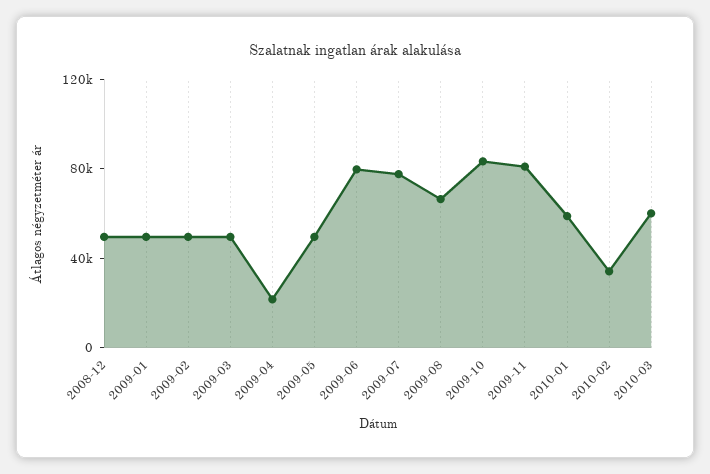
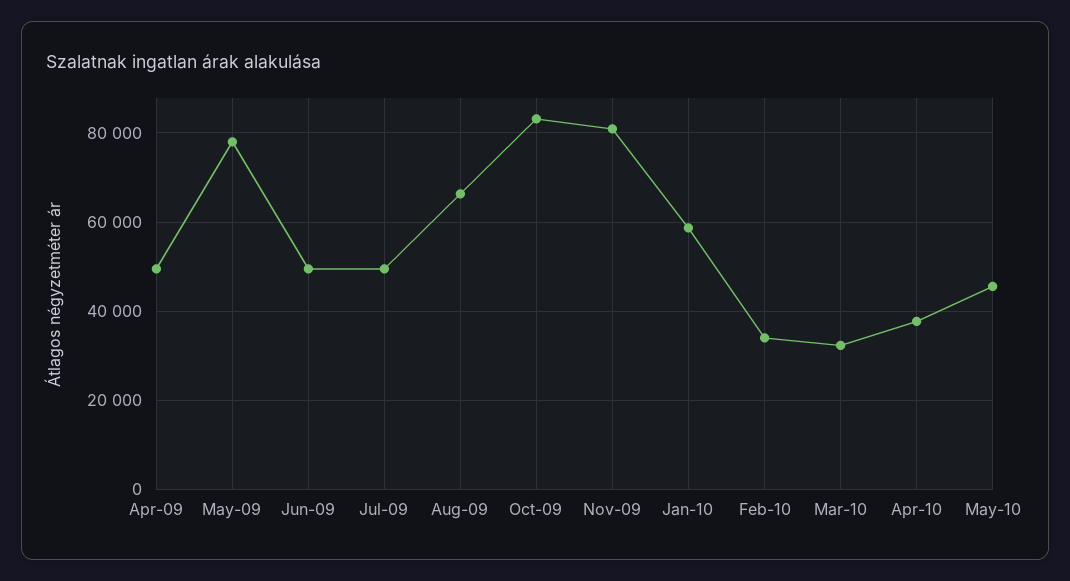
2008-12: 50000 -> none
2009-01: 50000 -> none
2009-02: 50000 -> none
2009-03: 50000 -> none
2009-04: 20000 -> 50000
2009-05: 50000 -> 78000
2009-06: 80000 -> 50000
2009-07: 80000 -> 50000
2010-03: 60000 -> 32000
Apr-10: none -> 38000
May-10: none -> 46000

